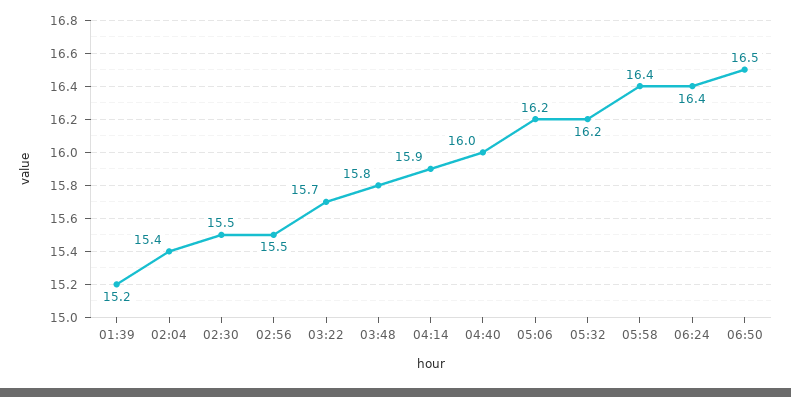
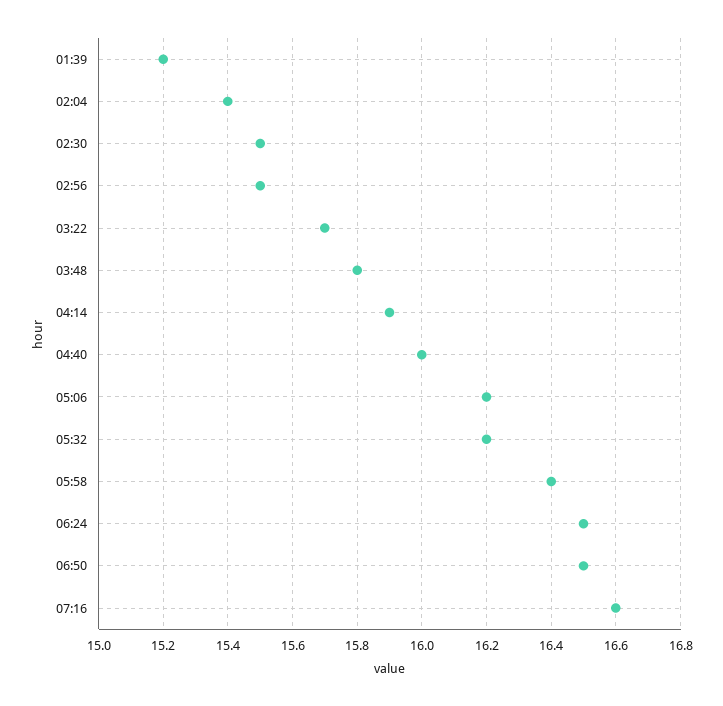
06:24: 16.4 -> 16.5
07:16: none -> 16.6

